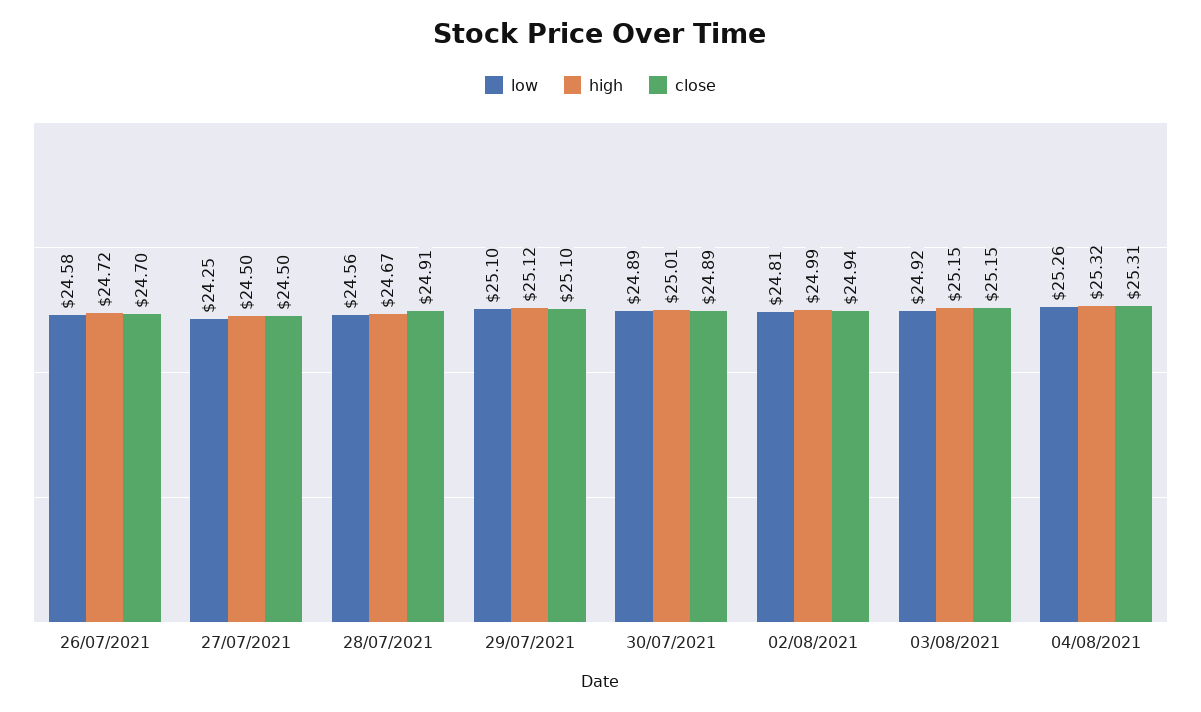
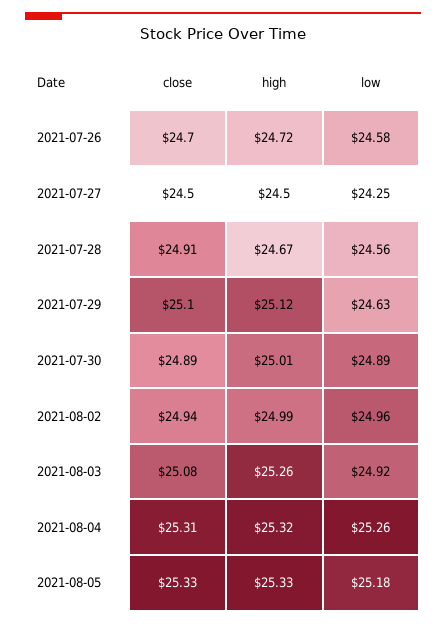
low, 29/07/2021: 25.1 -> 24.63
low, 02/08/2021: 24.81 -> 24.96
high, 03/08/2021: 25.15 -> 25.26
close, 03/08/2021: 25.15 -> 25.08
close, 2021-08-05: none -> 25.33
high, 2021-08-05: none -> 25.33
low, 2021-08-05: none -> 25.18

